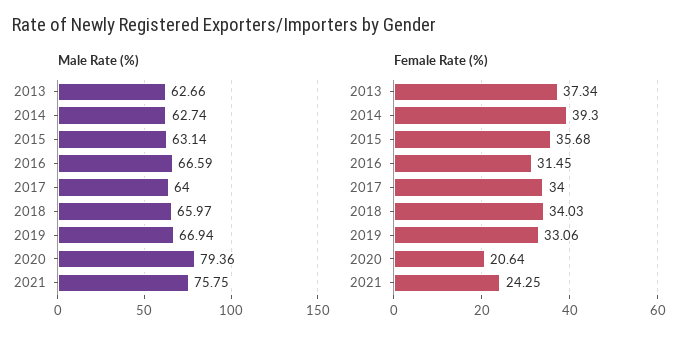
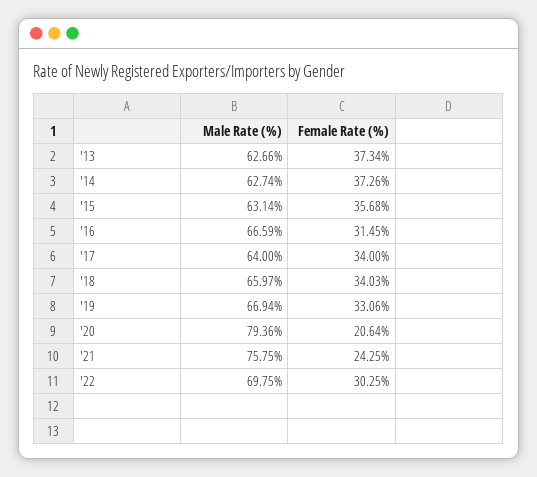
Female Rate (%), 2014: 39.3 -> 37.26
Male Rate (%), '22: none -> 69.75
Female Rate (%), '22: none -> 30.25

